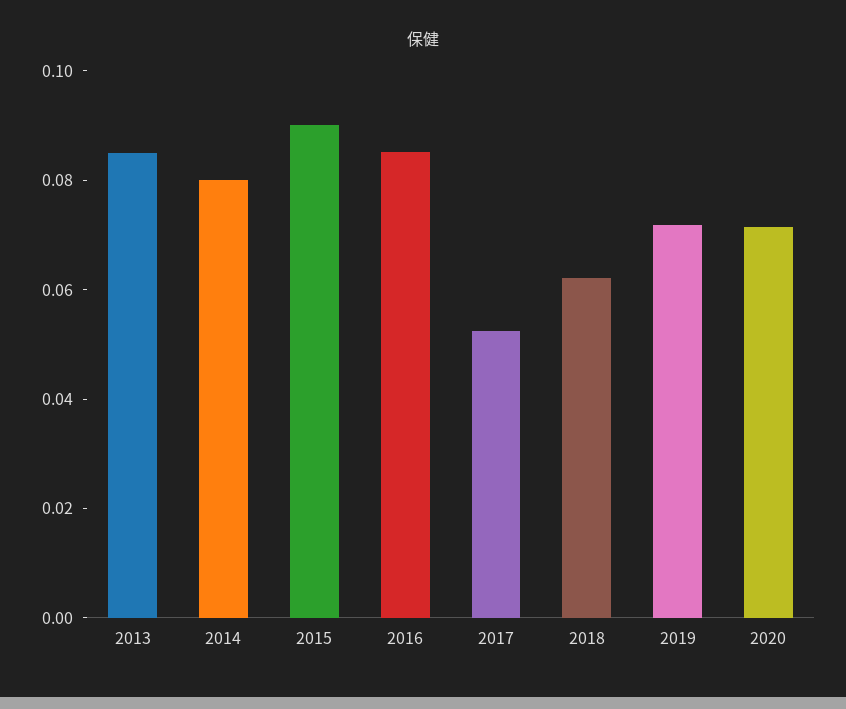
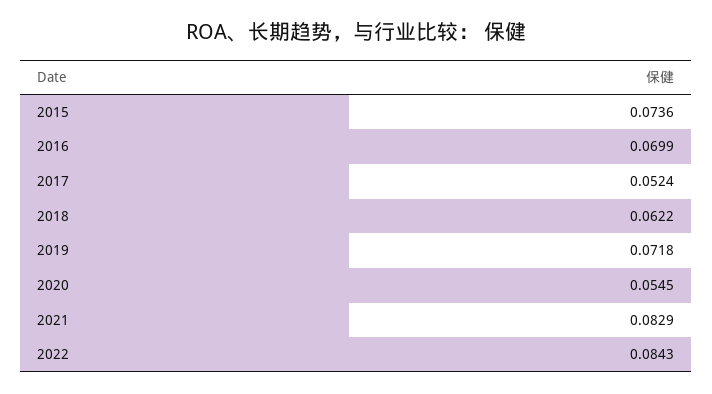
2013: 0.085 -> none
2014: 0.08 -> none
2015: 0.09 -> 0.0736
2016: 0.085 -> 0.0699
2020: 0.07 -> 0.0545
2021: none -> 0.0829
2022: none -> 0.0843

